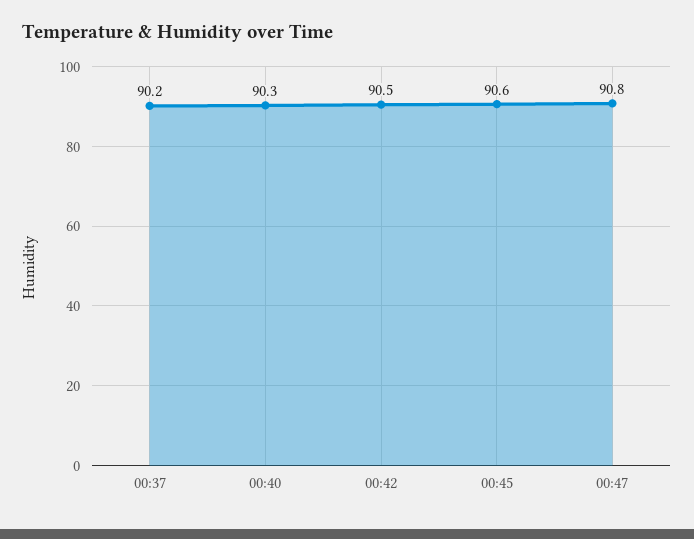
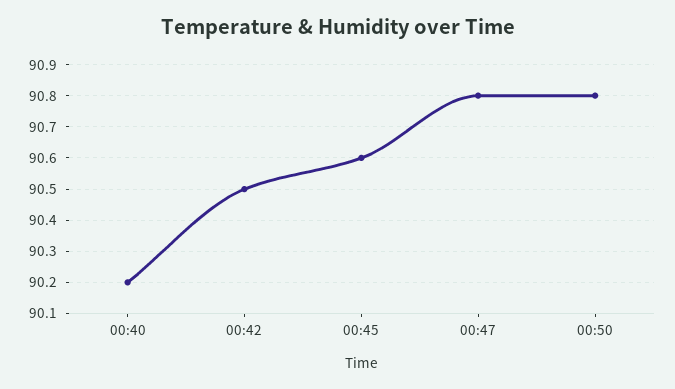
00:37: 90.2 -> none
00:40: 90.3 -> 90.2
00:50: none -> 90.8

